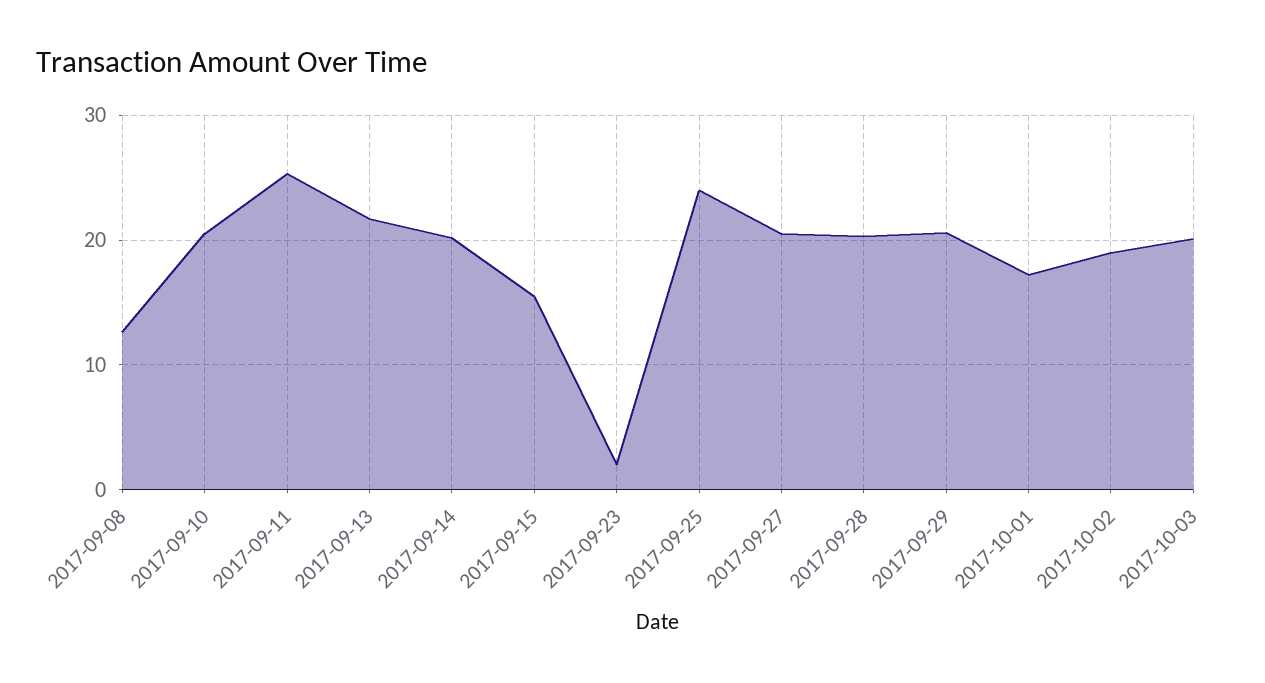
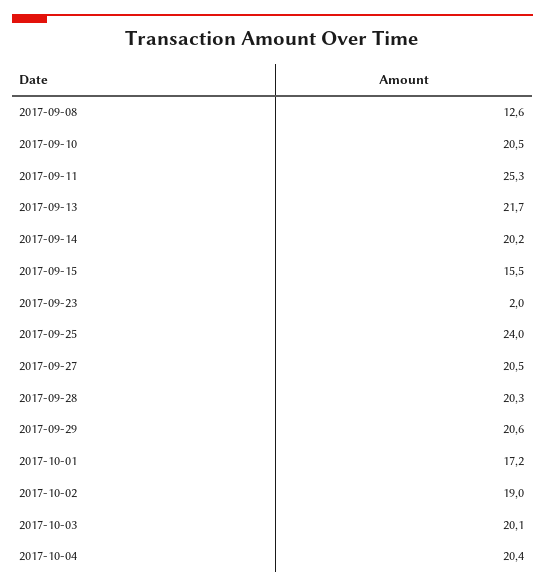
2017-10-04: none -> 20.4

